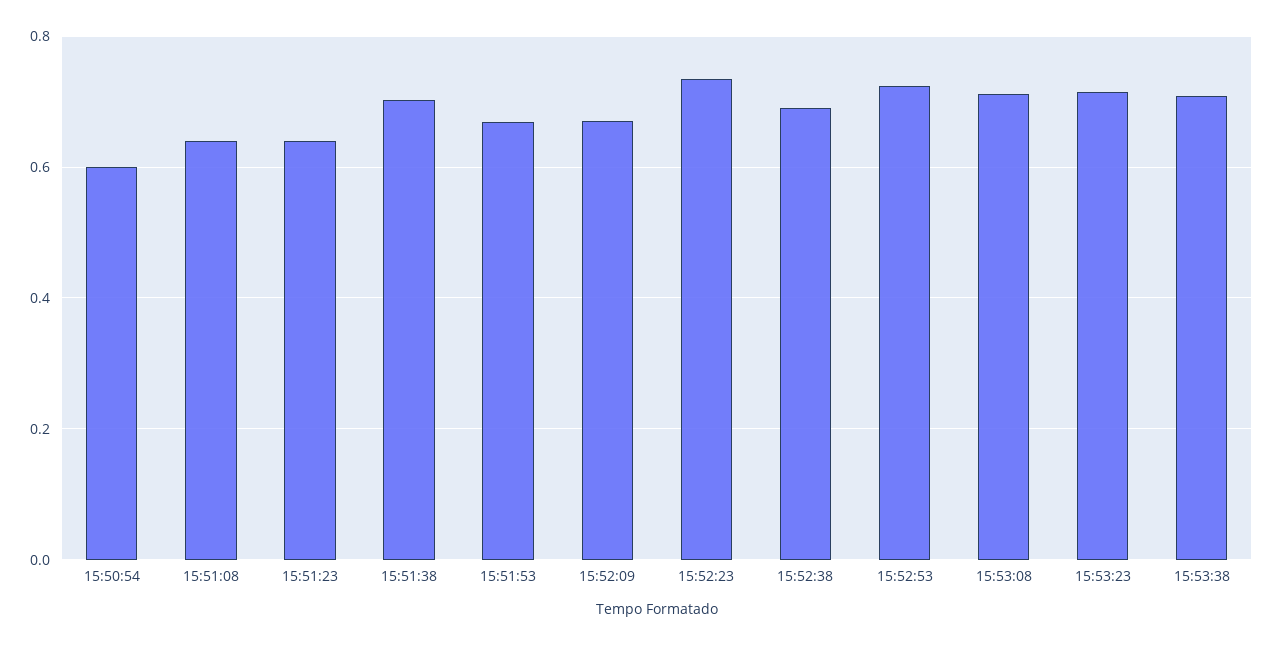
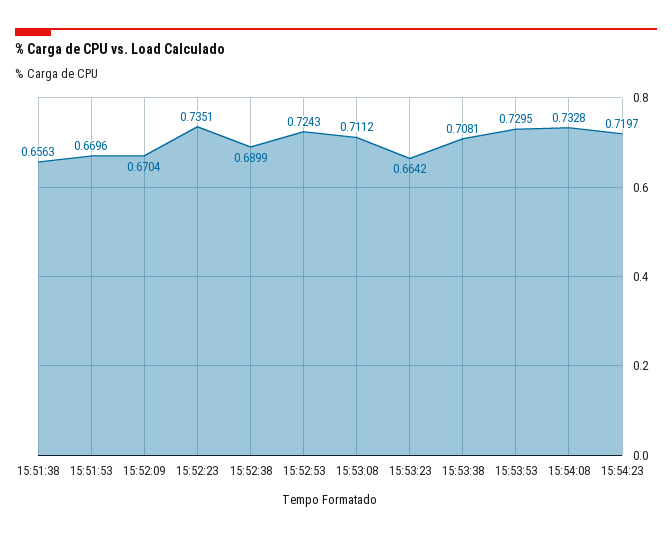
15:50:54: 0.6 -> none
15:51:08: 0.64 -> none
15:51:23: 0.64 -> none
15:51:38: 0.7 -> 0.6563
15:53:23: 0.72 -> 0.6642
15:53:53: none -> 0.7295
15:54:08: none -> 0.7328
15:54:23: none -> 0.7197

